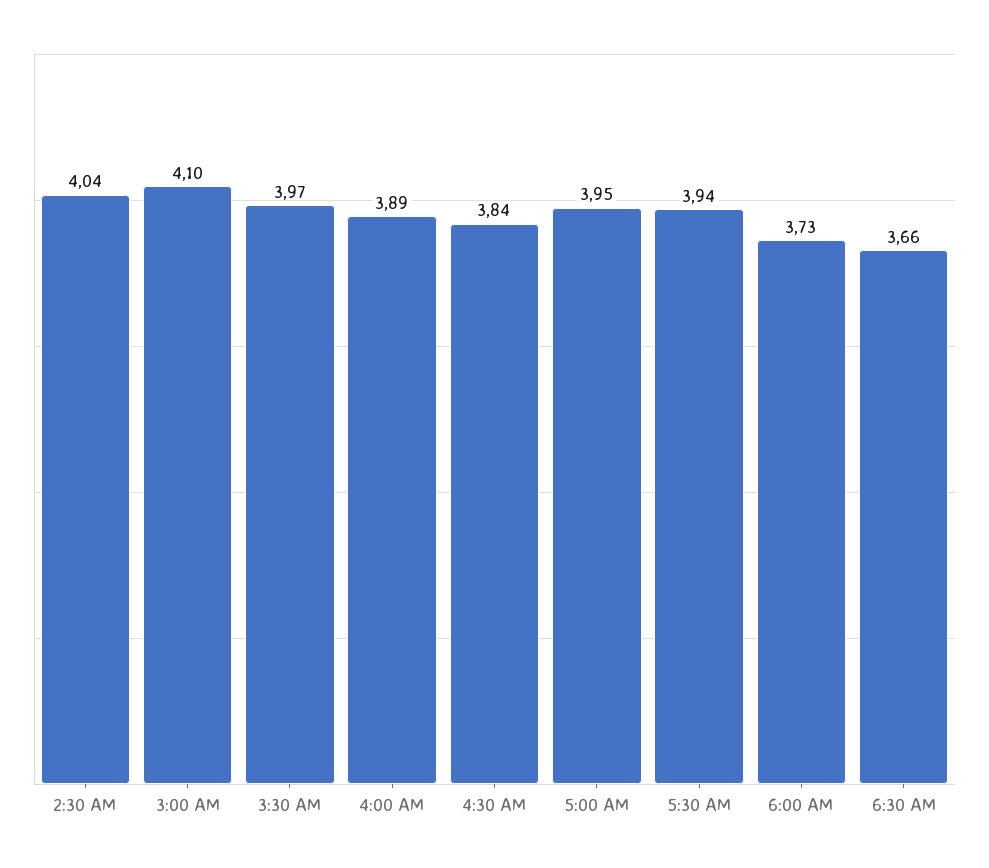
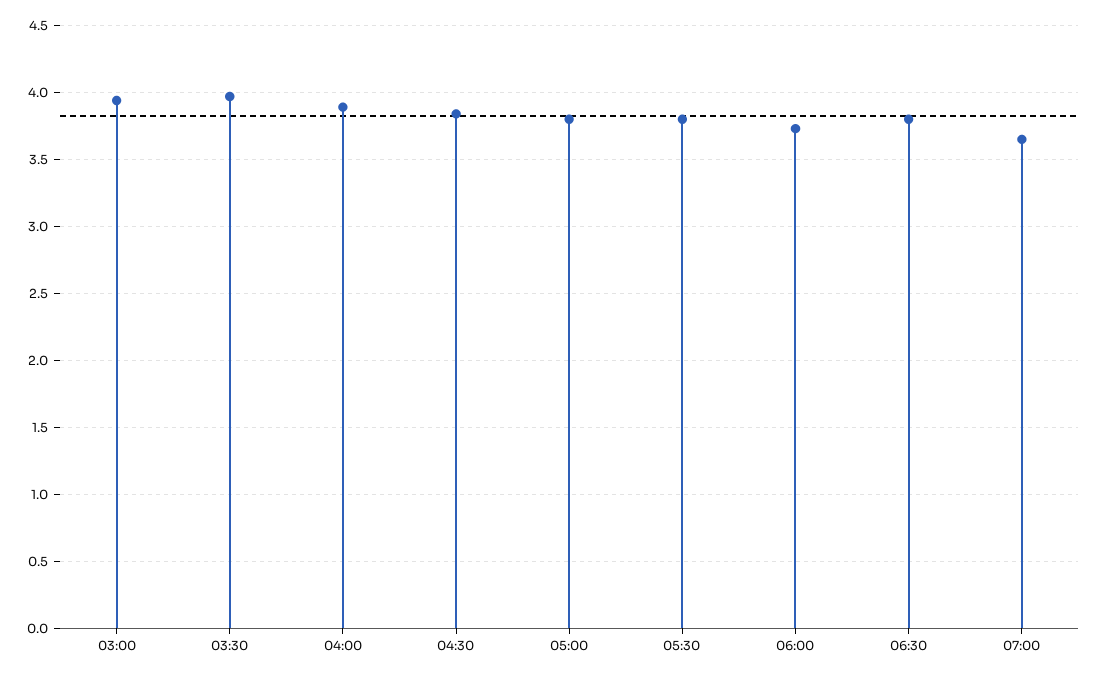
2:30 AM: 4.04 -> none
3:00 AM: 4.1 -> 3.95
5:00 AM: 3.95 -> 3.8
5:30 AM: 3.94 -> 3.8
6:30 AM: 3.66 -> 3.8
07:00: none -> 3.65

